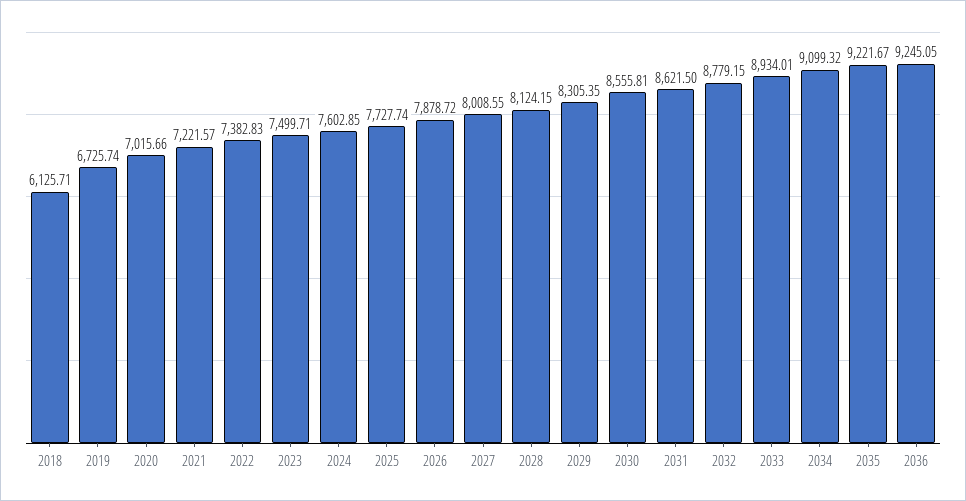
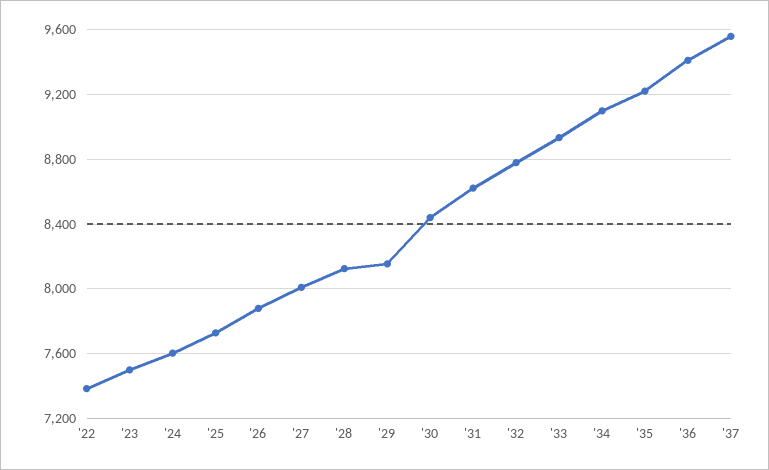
2018: 6125.71 -> none
2019: 6725.74 -> none
2020: 7015.66 -> none
2021: 7221.57 -> none
2029: 8305.35 -> 8150
2030: 8555.81 -> 8450
2036: 9245.05 -> 9400
'37: none -> 9550

